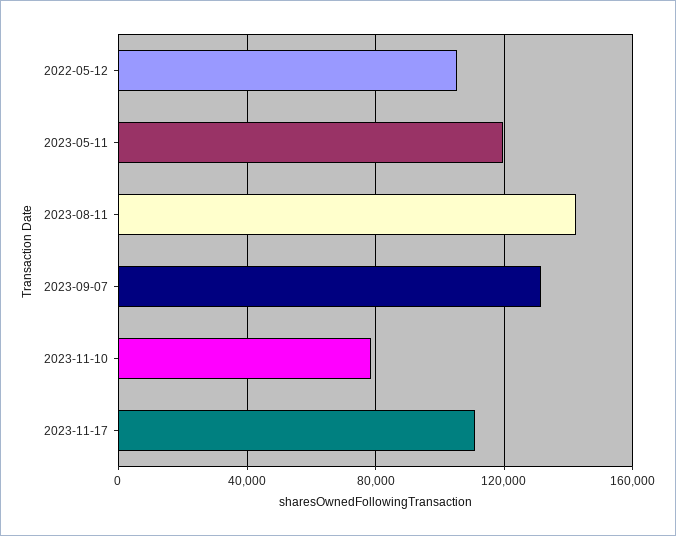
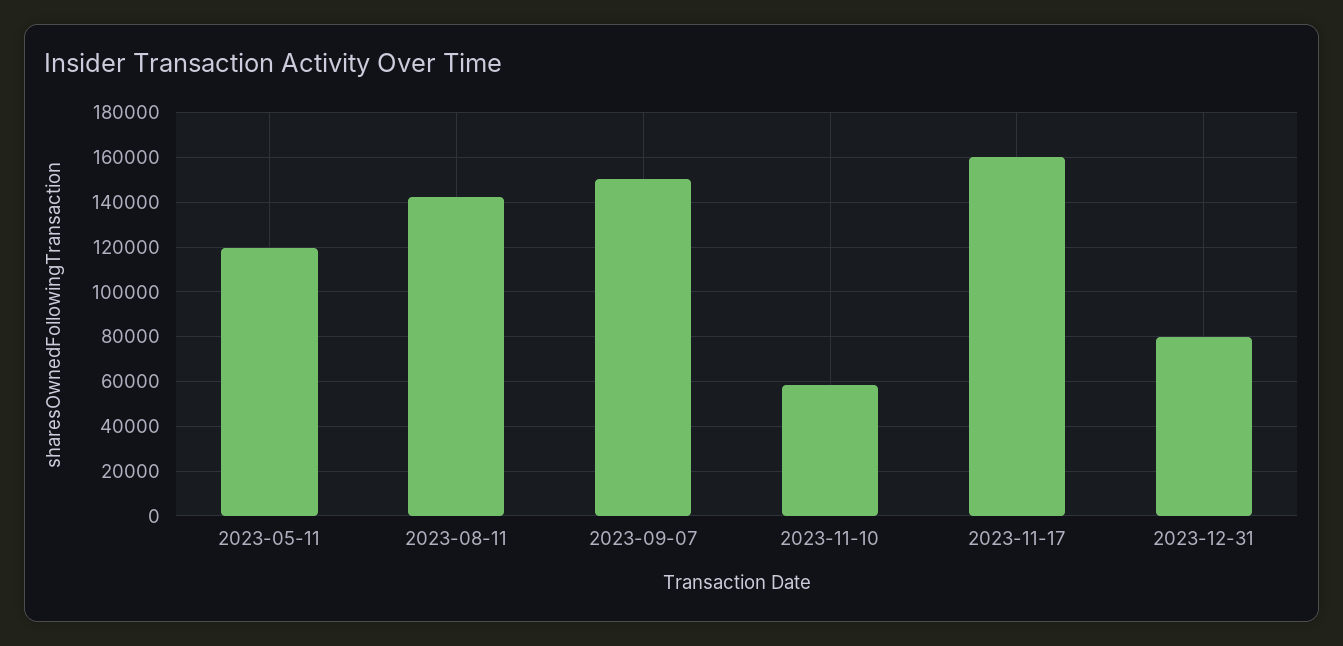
2022-05-12: 105000 -> none
2023-09-07: 130000 -> 150000
2023-11-10: 80000 -> 60000
2023-11-17: 110000 -> 160000
2023-12-31: none -> 80000

